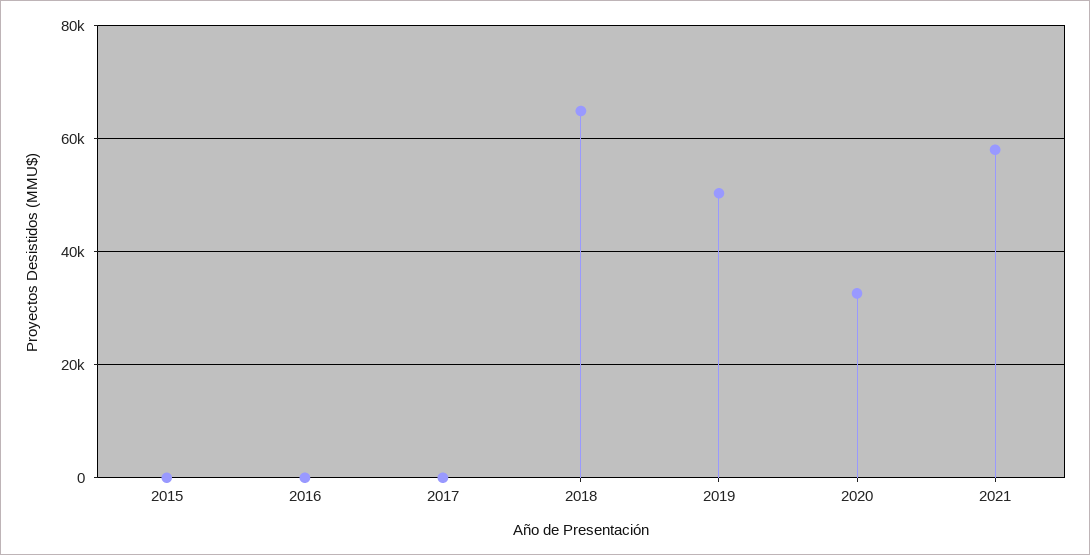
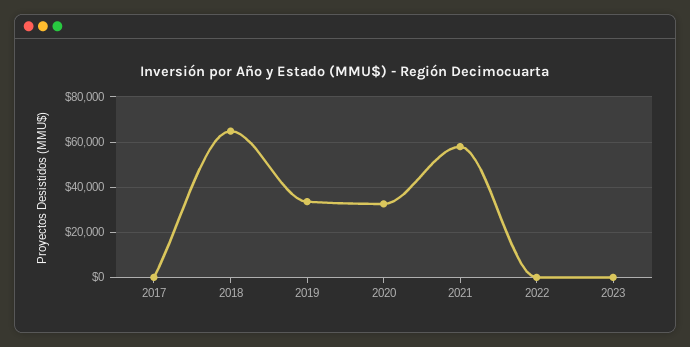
2015: 0 -> none
2016: 0 -> none
2019: 50000 -> 35000
2022: none -> 0
2023: none -> 0

